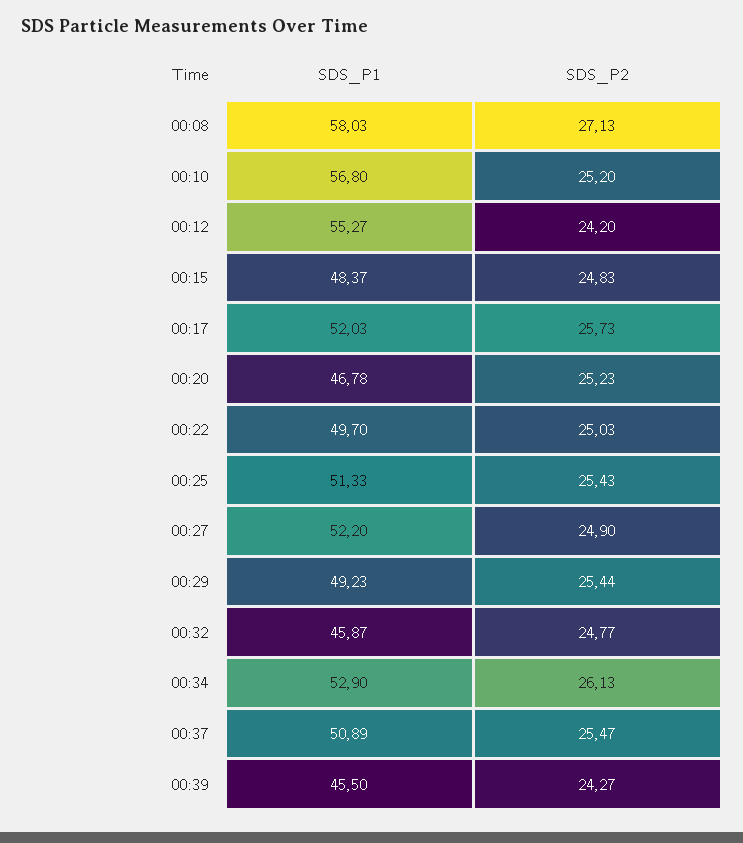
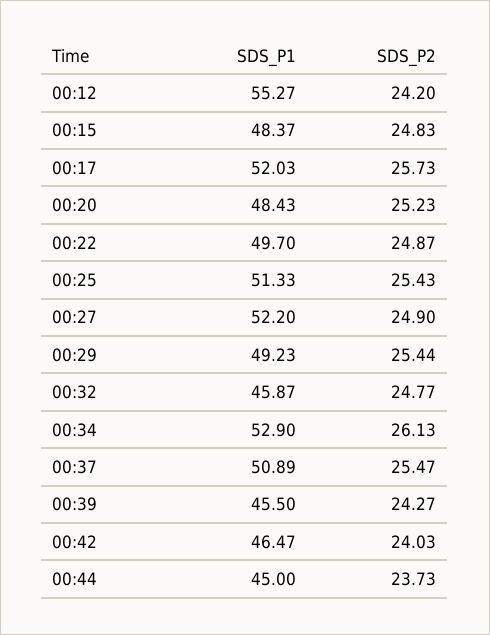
SDS_P1, 00:08: 58.03 -> none
SDS_P2, 00:08: 27.13 -> none
SDS_P1, 00:10: 56.8 -> none
SDS_P2, 00:10: 25.2 -> none
SDS_P1, 00:20: 46.78 -> 48.43
SDS_P2, 00:22: 25.03 -> 24.87
SDS_P1, 00:42: none -> 46.47
SDS_P2, 00:42: none -> 24.03
SDS_P1, 00:44: none -> 45
SDS_P2, 00:44: none -> 23.73

